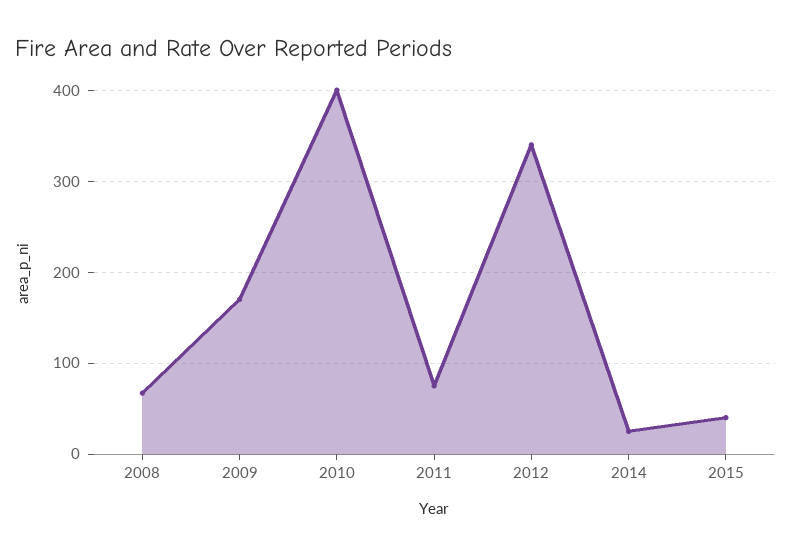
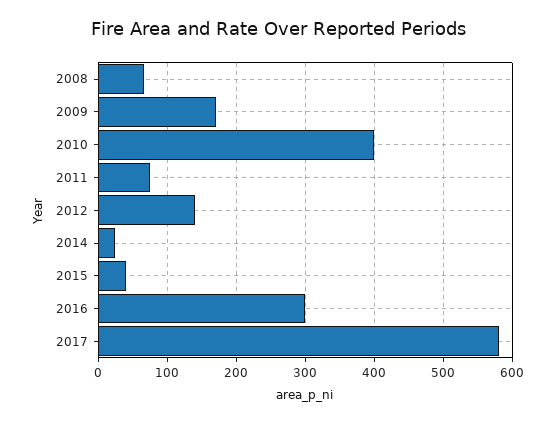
2012: 340 -> 140
2016: none -> 300
2017: none -> 580

